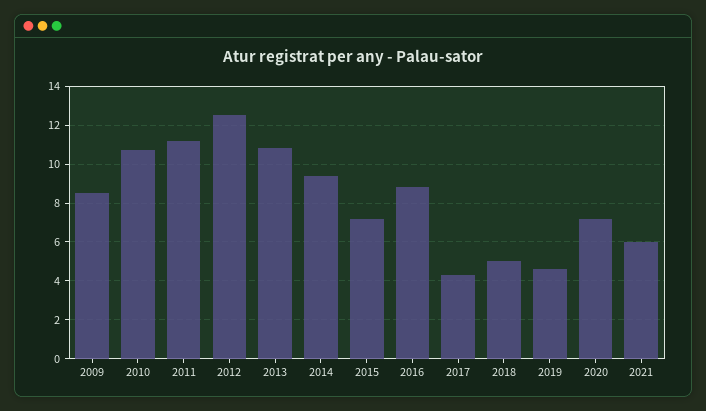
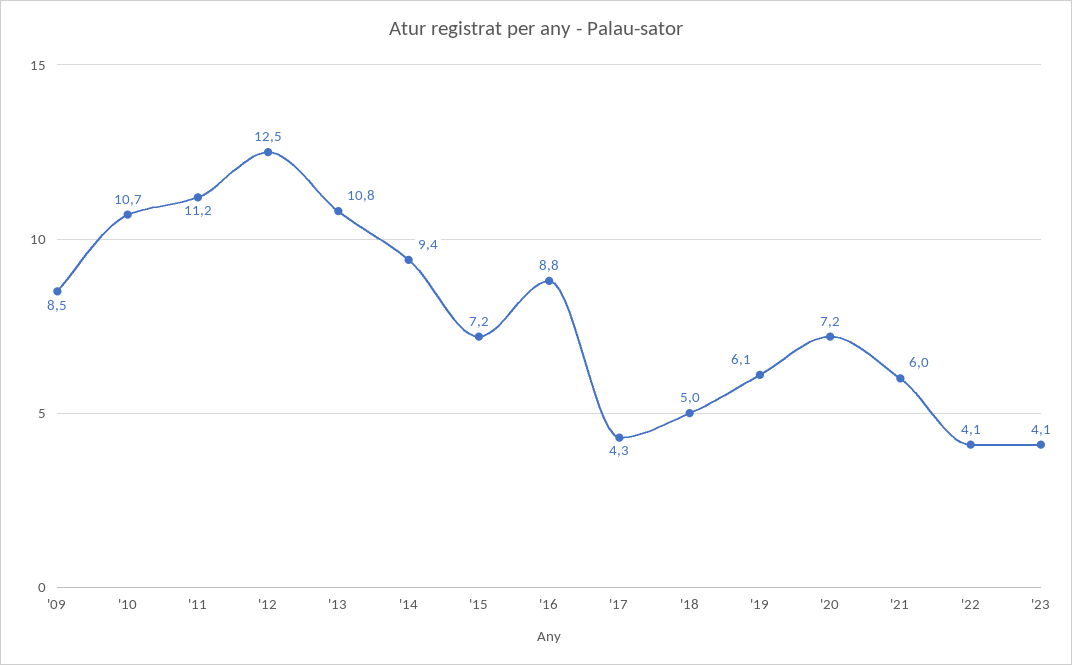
2019: 4.5 -> 6.1
'22: none -> 4.1
'23: none -> 4.1

